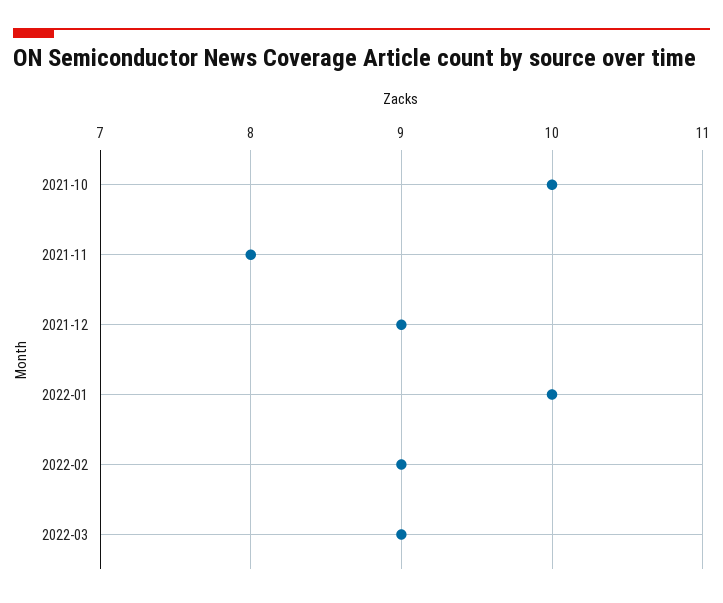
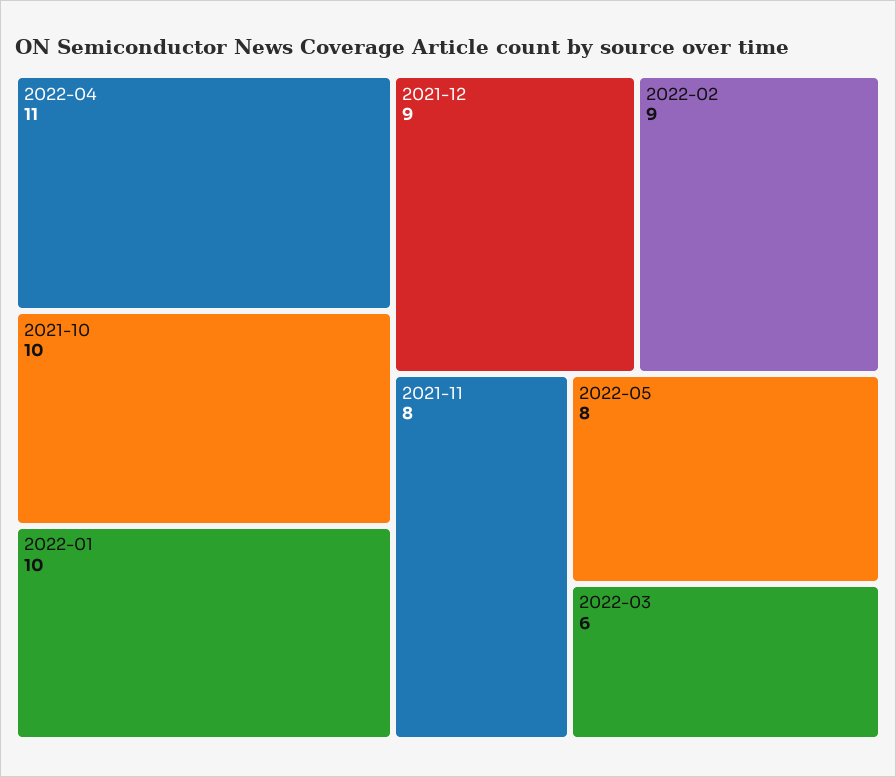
2022-03: 9 -> 6
2022-04: none -> 11
2022-05: none -> 8

